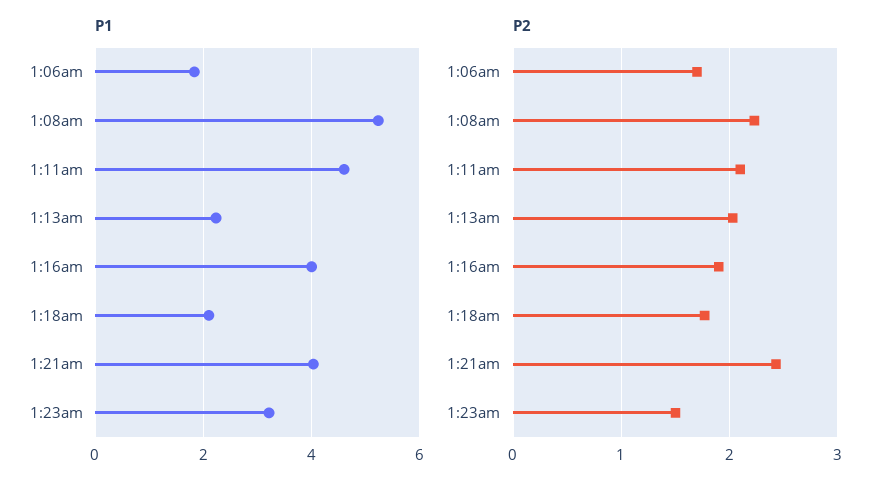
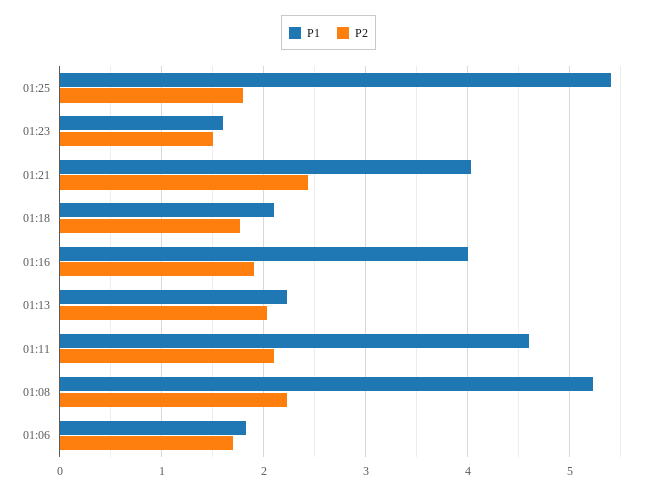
P1, 1:23am: 3.2 -> 1.6
P1, 01:25: none -> 5.4
P2, 01:25: none -> 1.8

